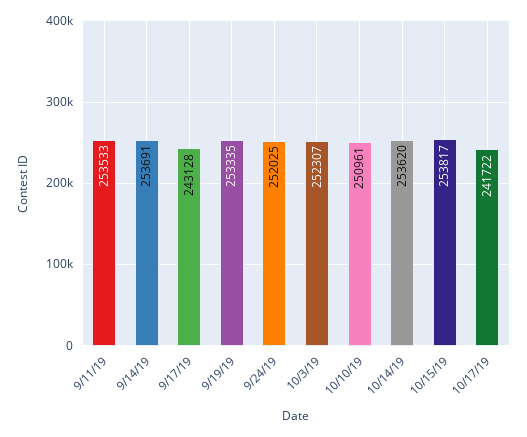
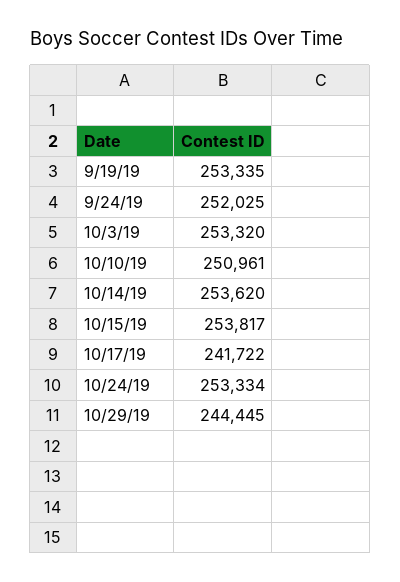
9/11/19: 253533 -> none
9/14/19: 253691 -> none
9/17/19: 243128 -> none
10/3/19: 252307 -> 253320
10/24/19: none -> 253334
10/29/19: none -> 244445

